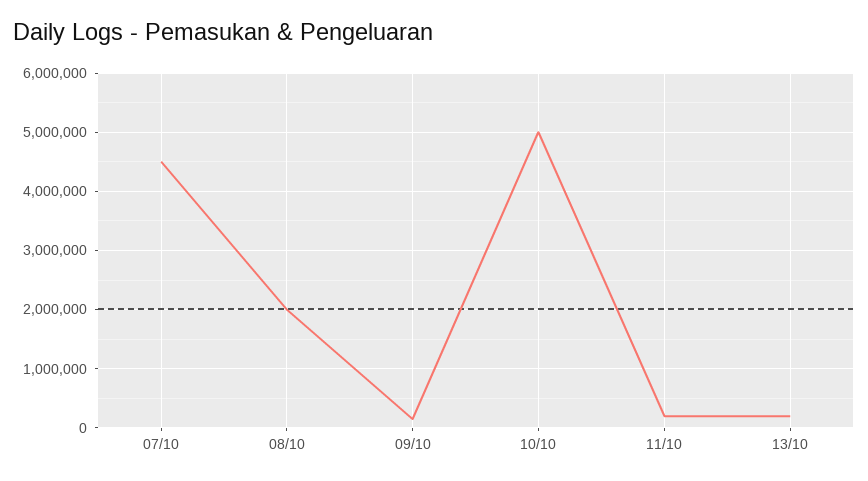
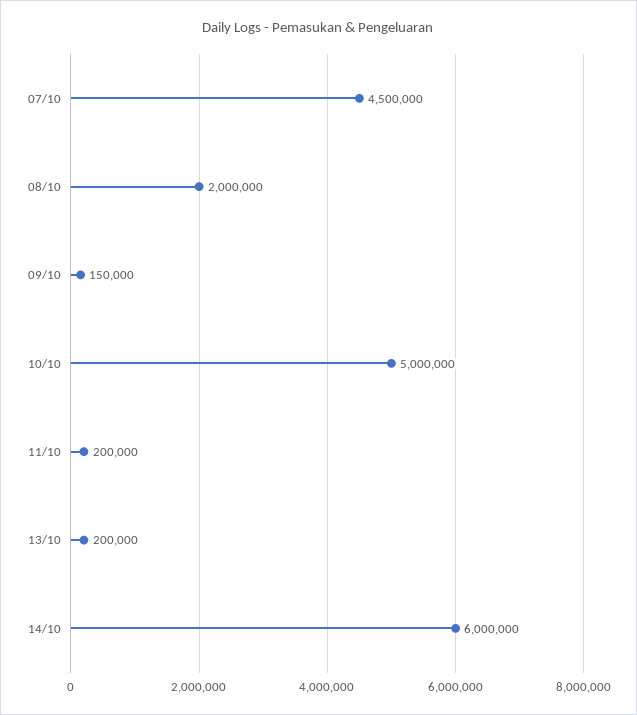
14/10: none -> 6000000

